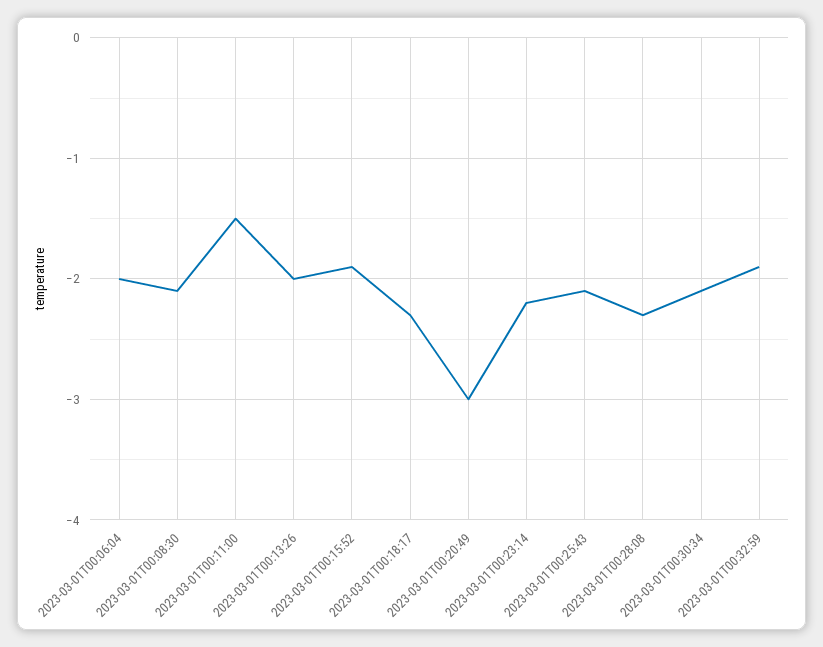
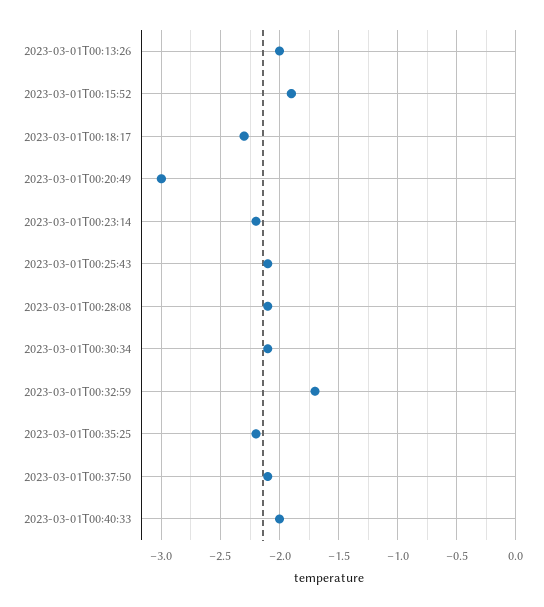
2023-03-01T00:06:04: -2 -> none
2023-03-01T00:08:30: -2.1 -> none
2023-03-01T00:11:00: -1.5 -> none
2023-03-01T00:28:08: -2.3 -> -2.1
2023-03-01T00:32:59: -1.9 -> -1.7
2023-03-01T00:35:25: none -> -2.2
2023-03-01T00:37:50: none -> -2.1
2023-03-01T00:40:33: none -> -2

